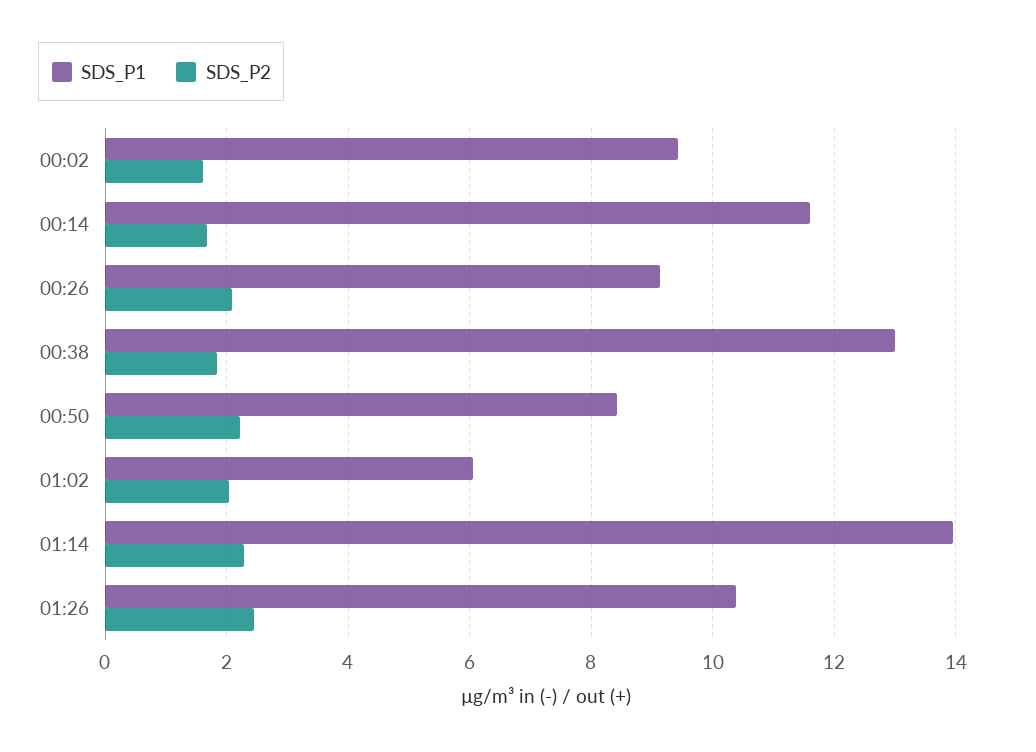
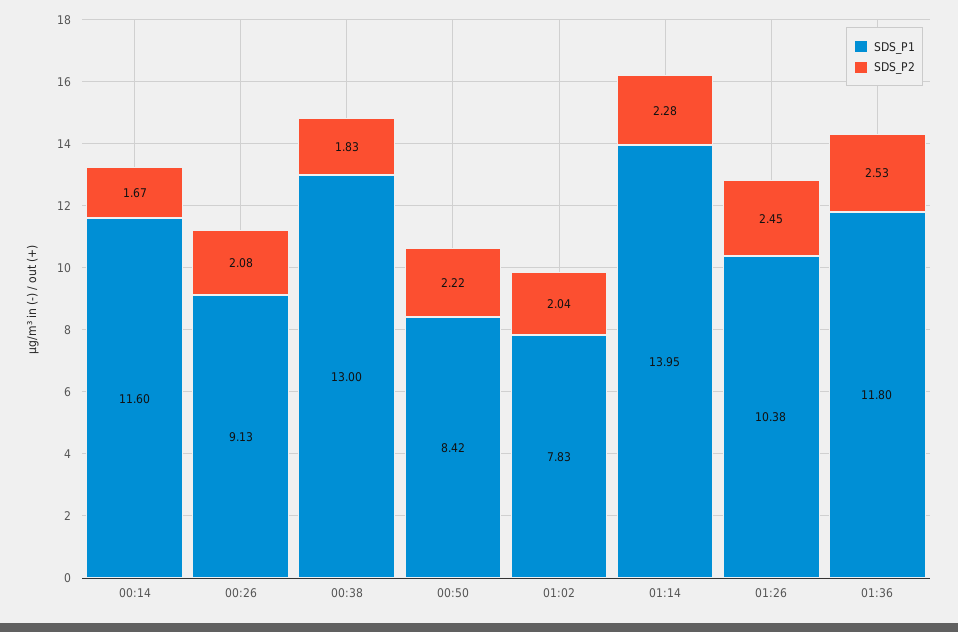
SDS_P1, 00:02: 9.4 -> none
SDS_P2, 00:02: 1.6 -> none
SDS_P1, 01:02: 6 -> 7.83
SDS_P1, 01:36: none -> 11.8
SDS_P2, 01:36: none -> 2.53

